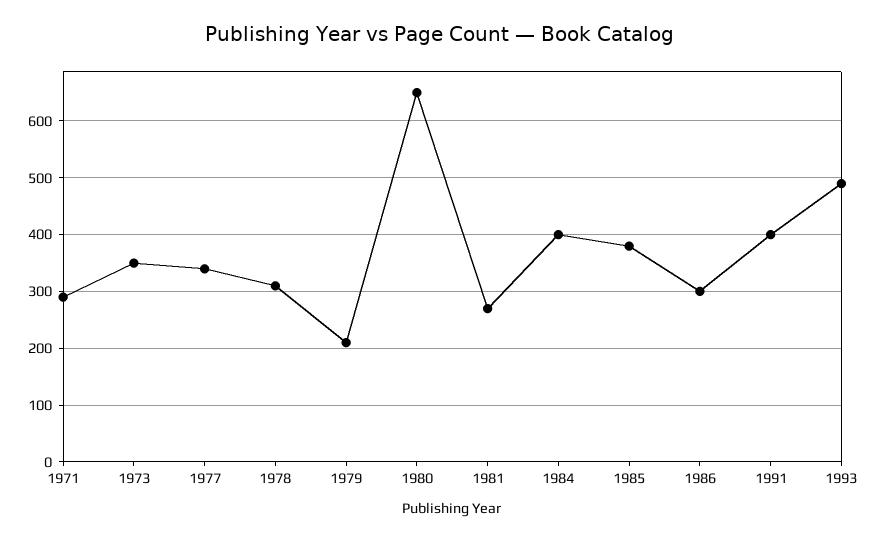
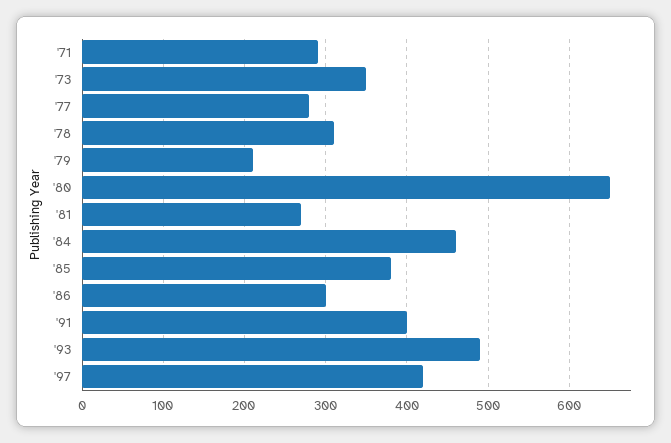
1977: 340 -> 280
1984: 400 -> 460
'97: none -> 420

